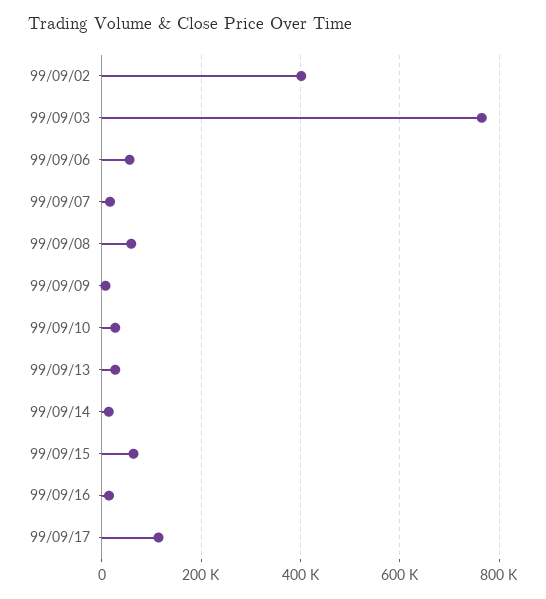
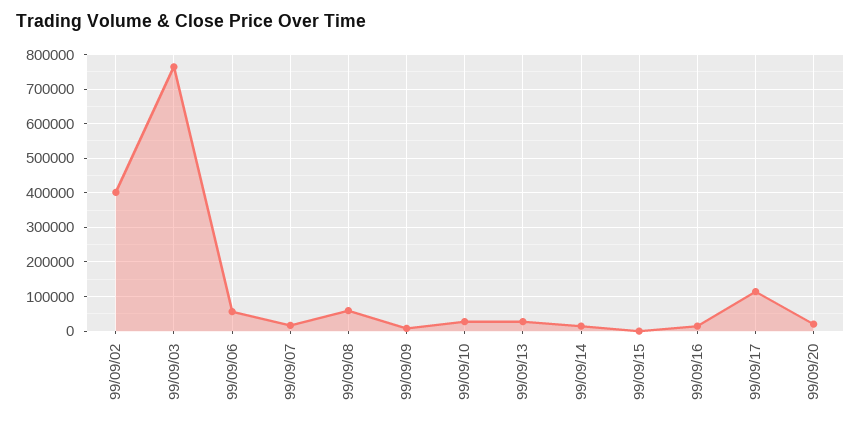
99/09/15: 60000 -> 0
99/09/20: none -> 20000

